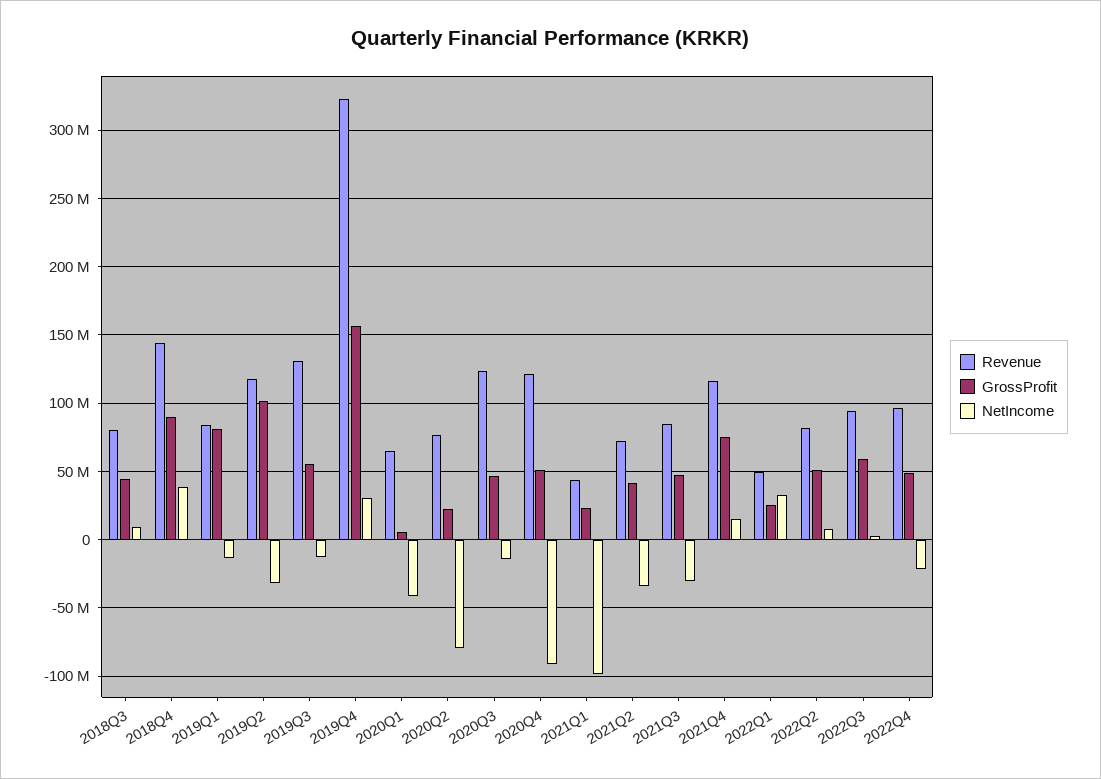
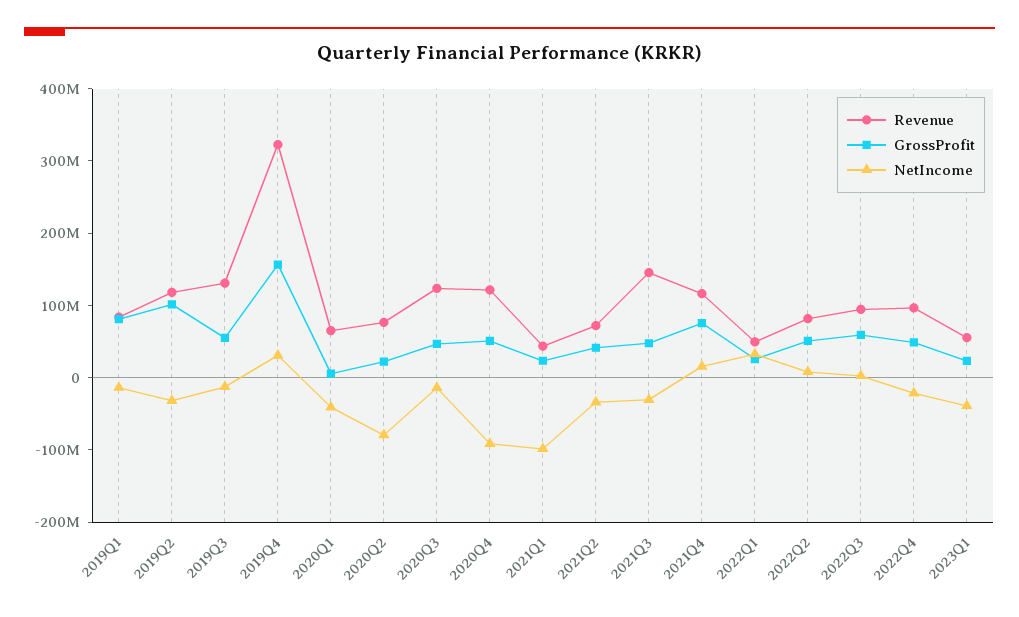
Revenue, 2018Q3: 80000000 -> none
GrossProfit, 2018Q3: 45000000 -> none
NetIncome, 2018Q3: 10000000 -> none
Revenue, 2018Q4: 145000000 -> none
GrossProfit, 2018Q4: 90000000 -> none
NetIncome, 2018Q4: 40000000 -> none
Revenue, 2021Q3: 85000000 -> 140000000
Revenue, 2023Q1: none -> 60000000
GrossProfit, 2023Q1: none -> 20000000
NetIncome, 2023Q1: none -> -40000000

